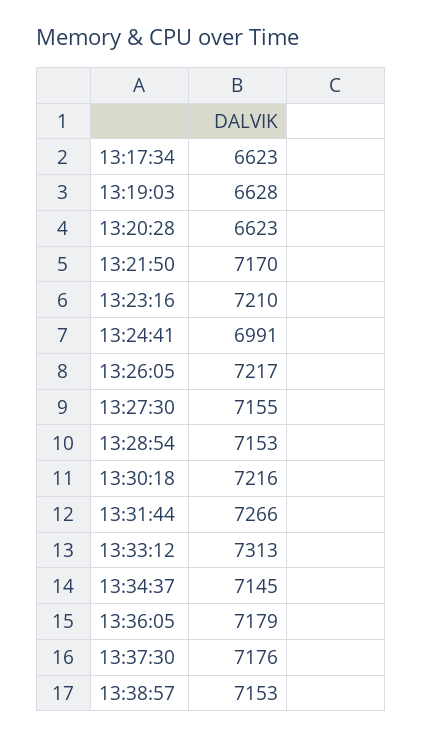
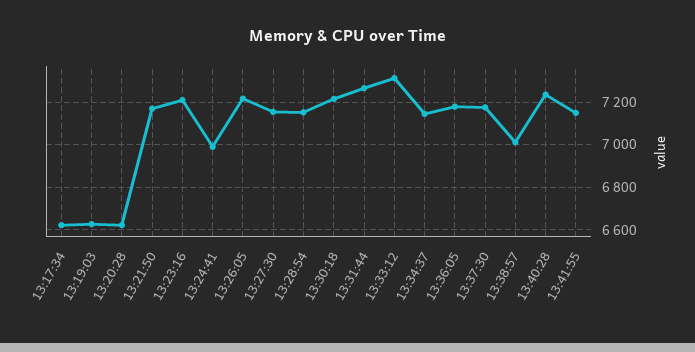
13:38:57: 7153 -> 7000
13:40:28: none -> 7250
13:41:55: none -> 7150

